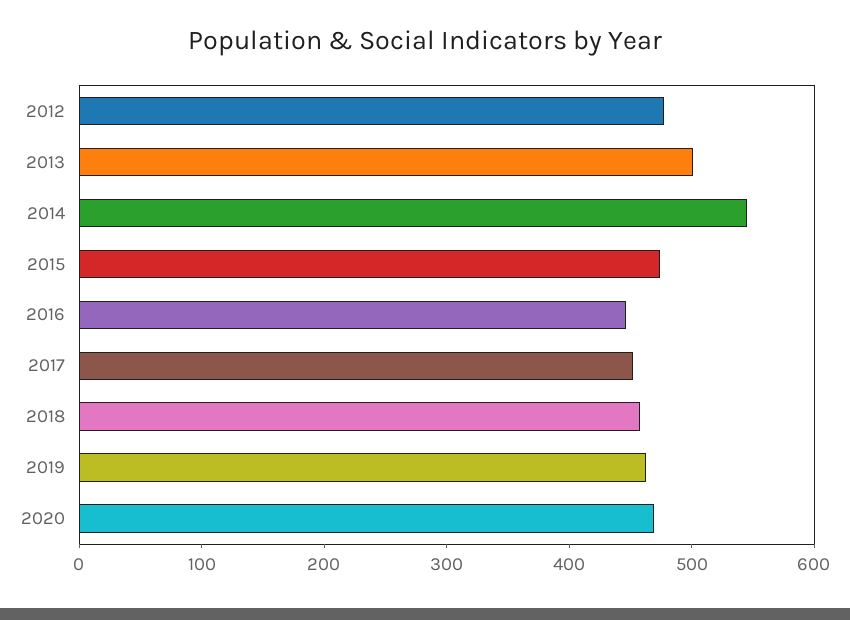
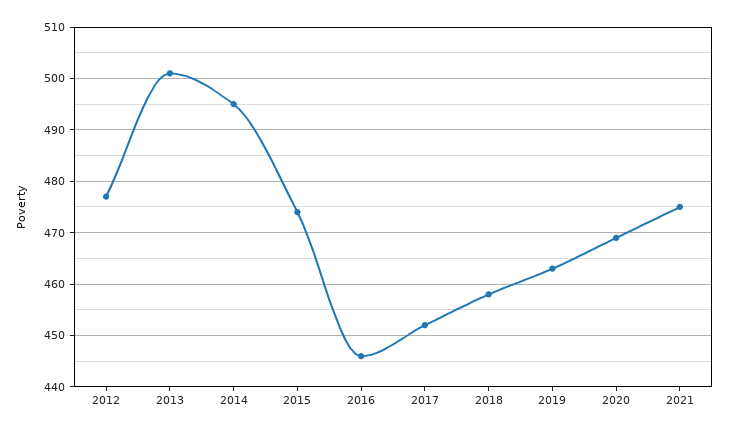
2014: 540 -> 495
2021: none -> 475

